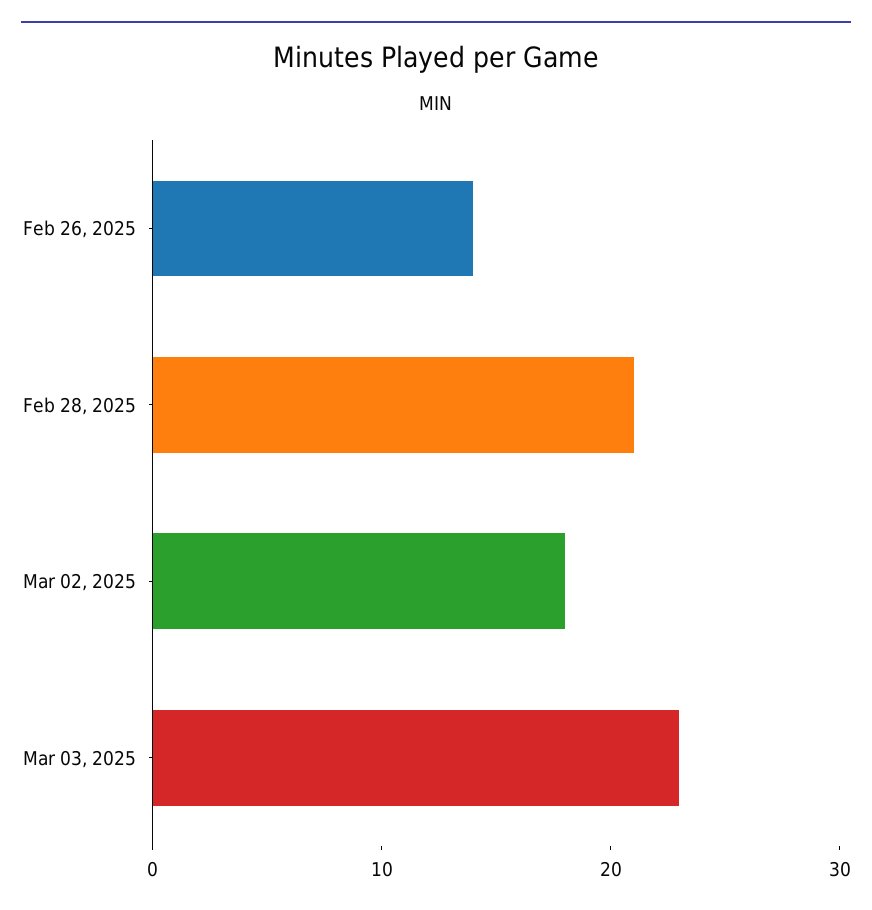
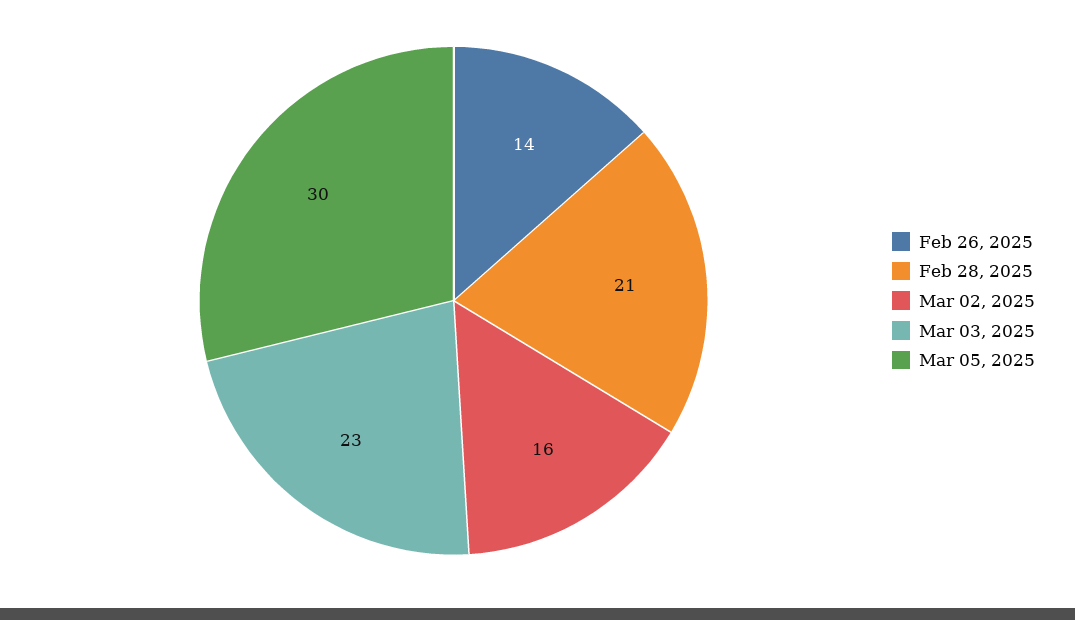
Mar 02, 2025: 18 -> 16
Mar 05, 2025: none -> 30

